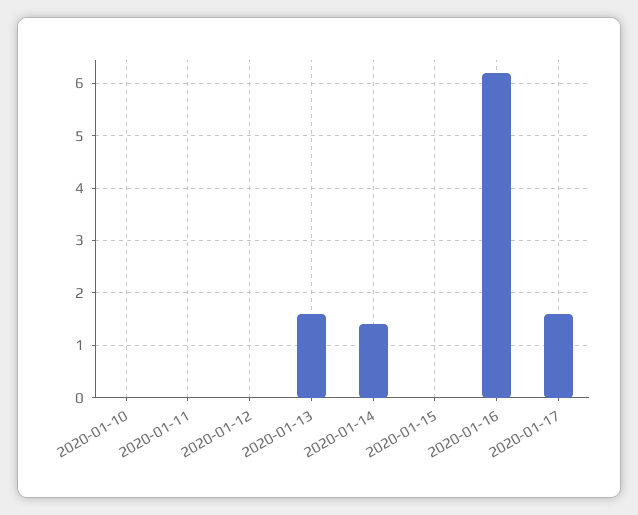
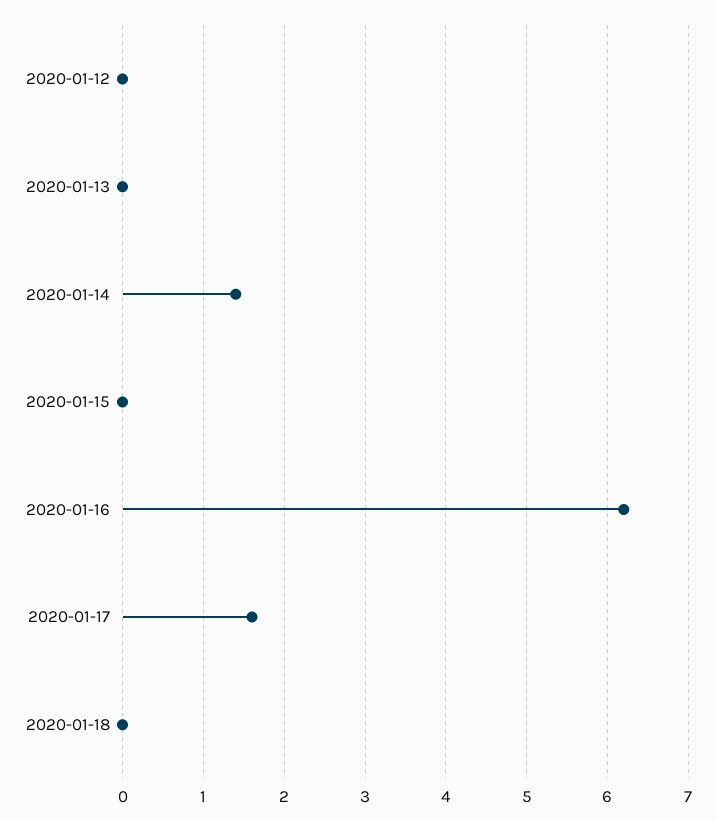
2020-01-10: 0 -> none
2020-01-11: 0 -> none
2020-01-13: 1.5 -> 0
2020-01-18: none -> 0

